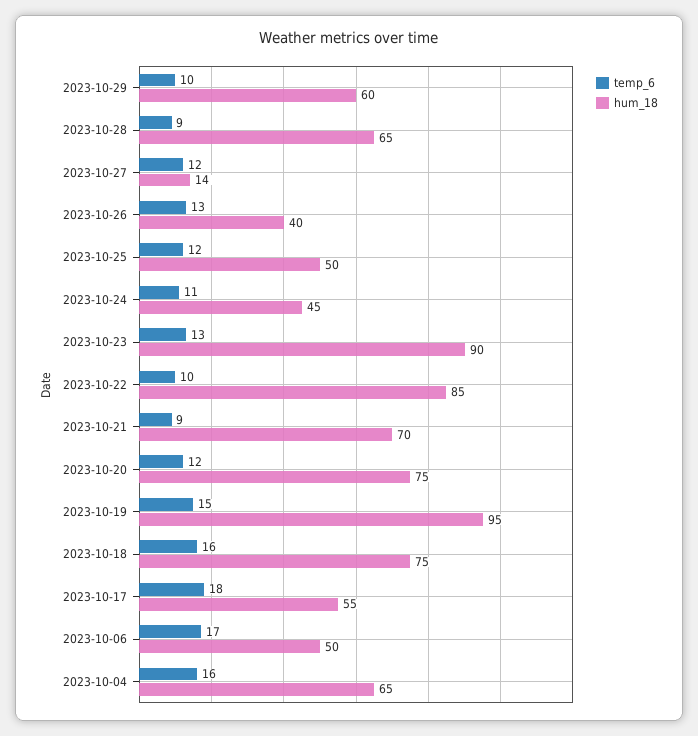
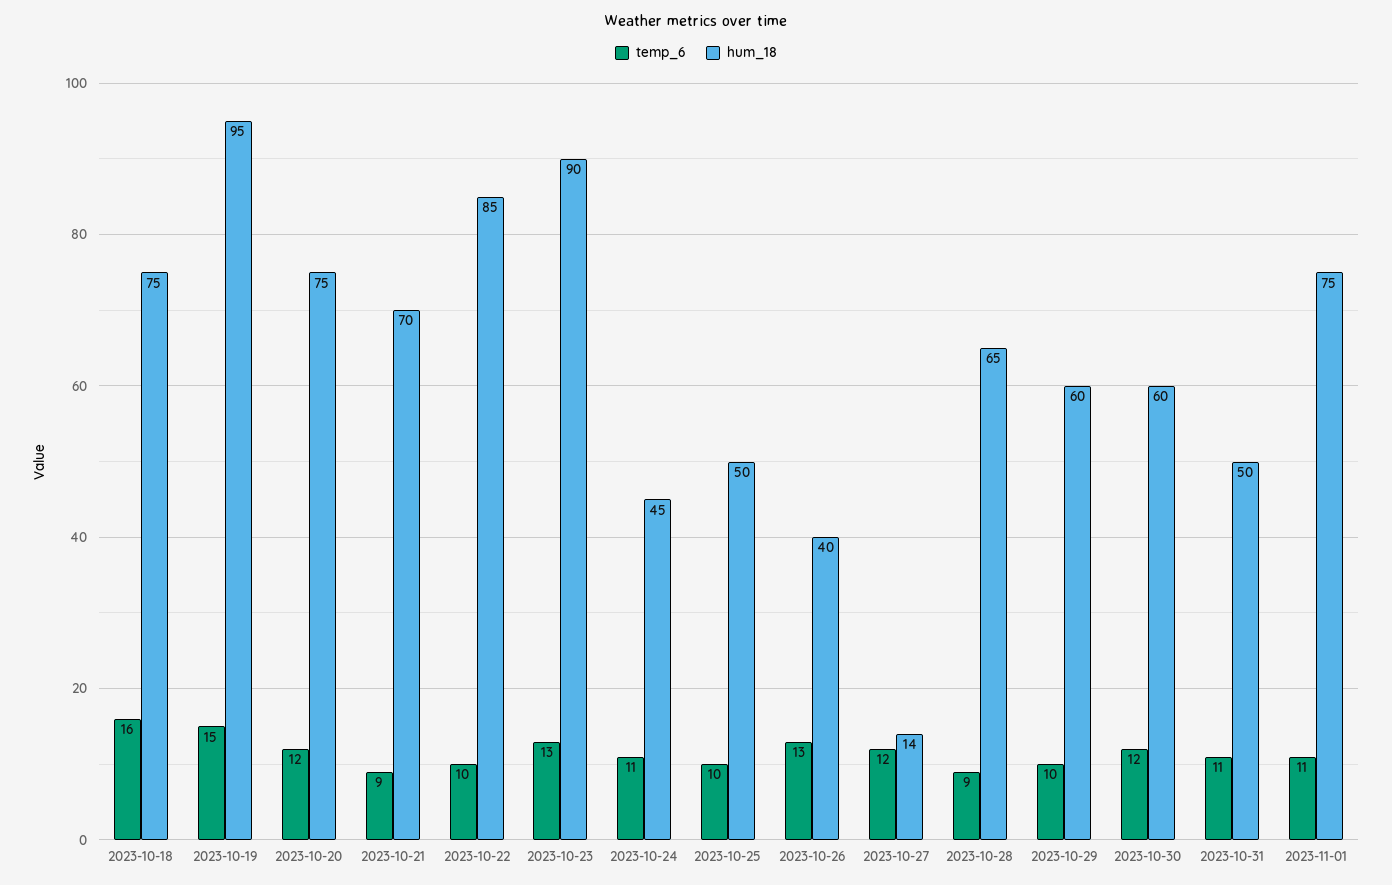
temp_6, 2023-10-25: 12 -> 10
temp_6, 2023-10-17: 18 -> none
hum_18, 2023-10-17: 55 -> none
temp_6, 2023-10-06: 17 -> none
hum_18, 2023-10-06: 50 -> none
temp_6, 2023-10-04: 16 -> none
hum_18, 2023-10-04: 65 -> none
temp_6, 2023-10-30: none -> 12
hum_18, 2023-10-30: none -> 60
temp_6, 2023-10-31: none -> 11
hum_18, 2023-10-31: none -> 50
temp_6, 2023-11-01: none -> 11
hum_18, 2023-11-01: none -> 75

